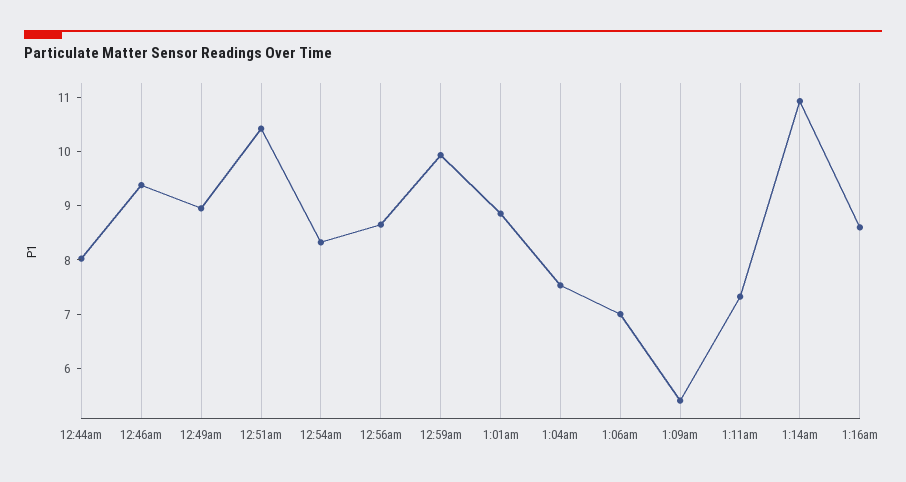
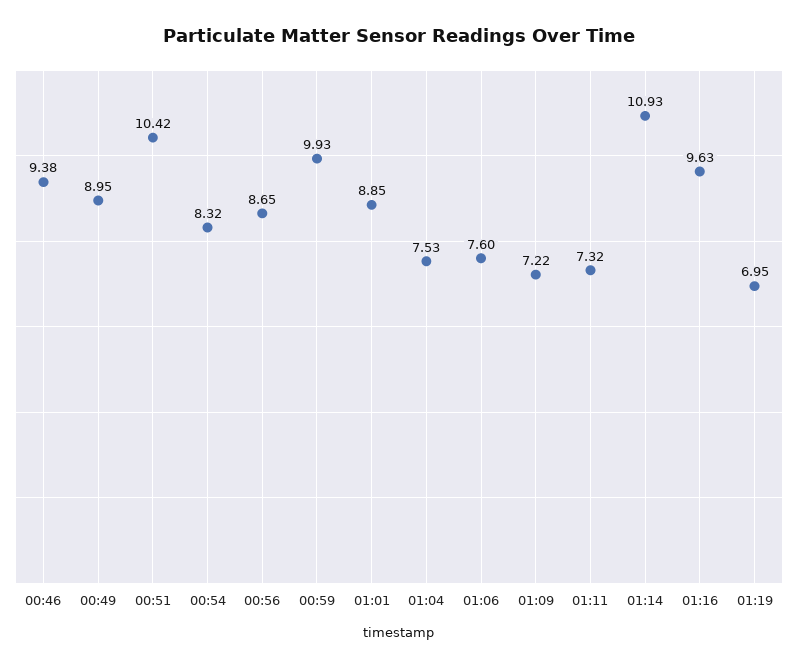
12:44am: 8 -> none
1:06am: 7 -> 7.6
1:09am: 5.4 -> 7.22
1:16am: 8.6 -> 9.63
01:19: none -> 6.95

